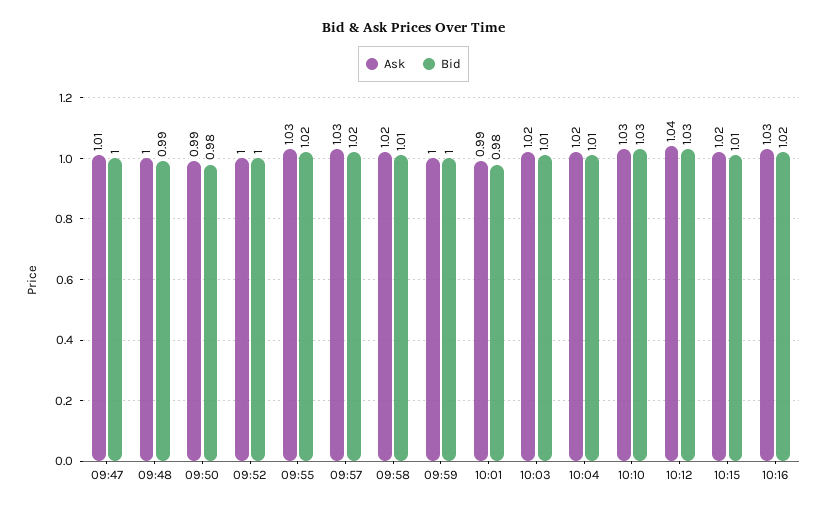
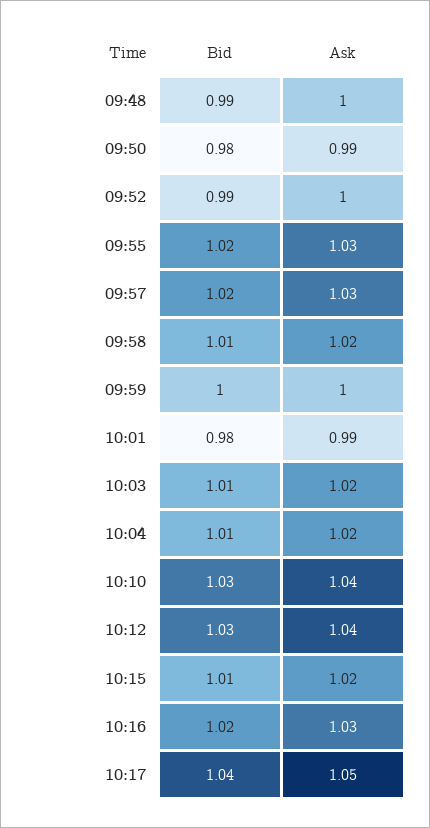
Ask, 09:47: 1.01 -> none
Bid, 09:47: 1 -> none
Bid, 09:52: 1 -> 0.99
Ask, 10:10: 1.03 -> 1.04
Bid, 10:17: none -> 1.04
Ask, 10:17: none -> 1.05

